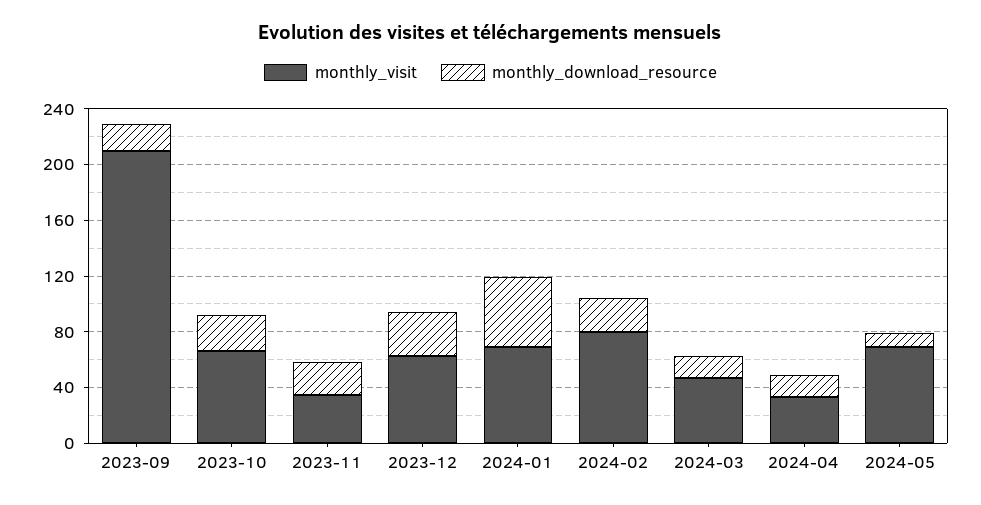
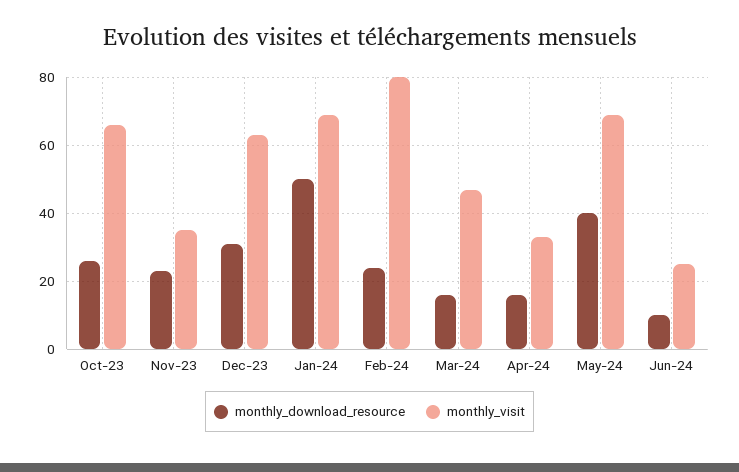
monthly_visit, 2023-09: 210 -> none
monthly_download_resource, 2023-09: 20 -> none
monthly_download_resource, 2024-05: 10 -> 40
monthly_download_resource, Jun-24: none -> 10
monthly_visit, Jun-24: none -> 25

